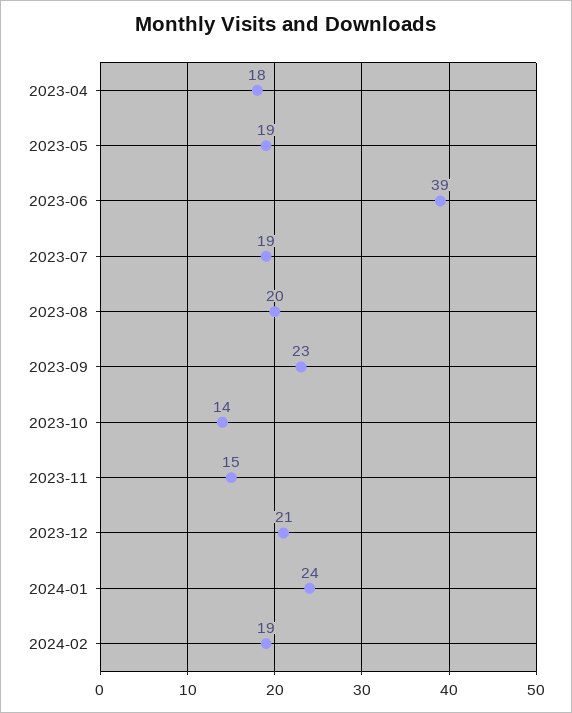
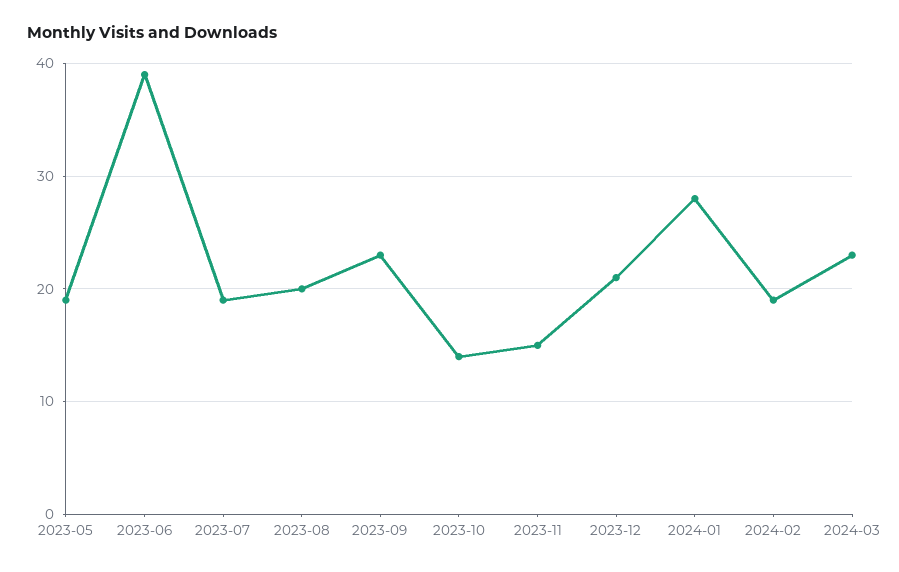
2023-04: 18 -> none
2024-01: 24 -> 28
2024-03: none -> 23

